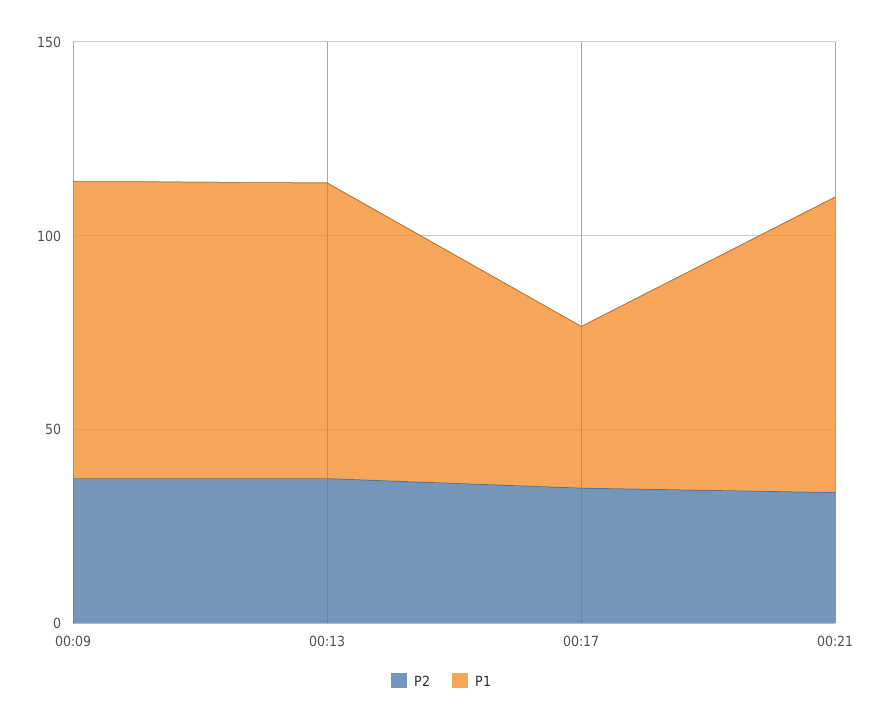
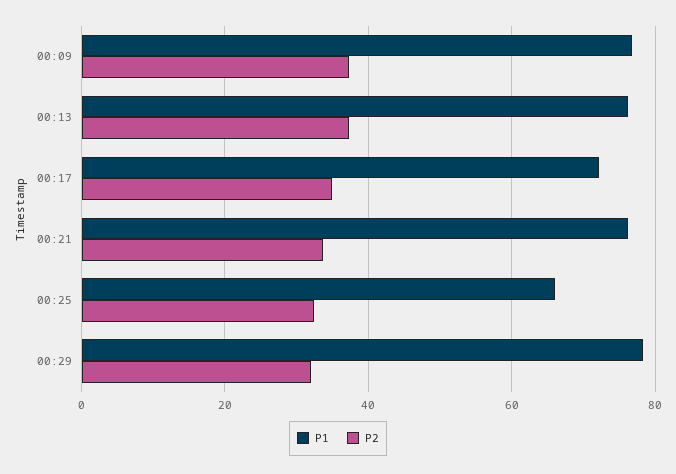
P1, 00:17: 40 -> 72
P1, 00:25: none -> 66
P2, 00:25: none -> 32
P1, 00:29: none -> 78
P2, 00:29: none -> 32

